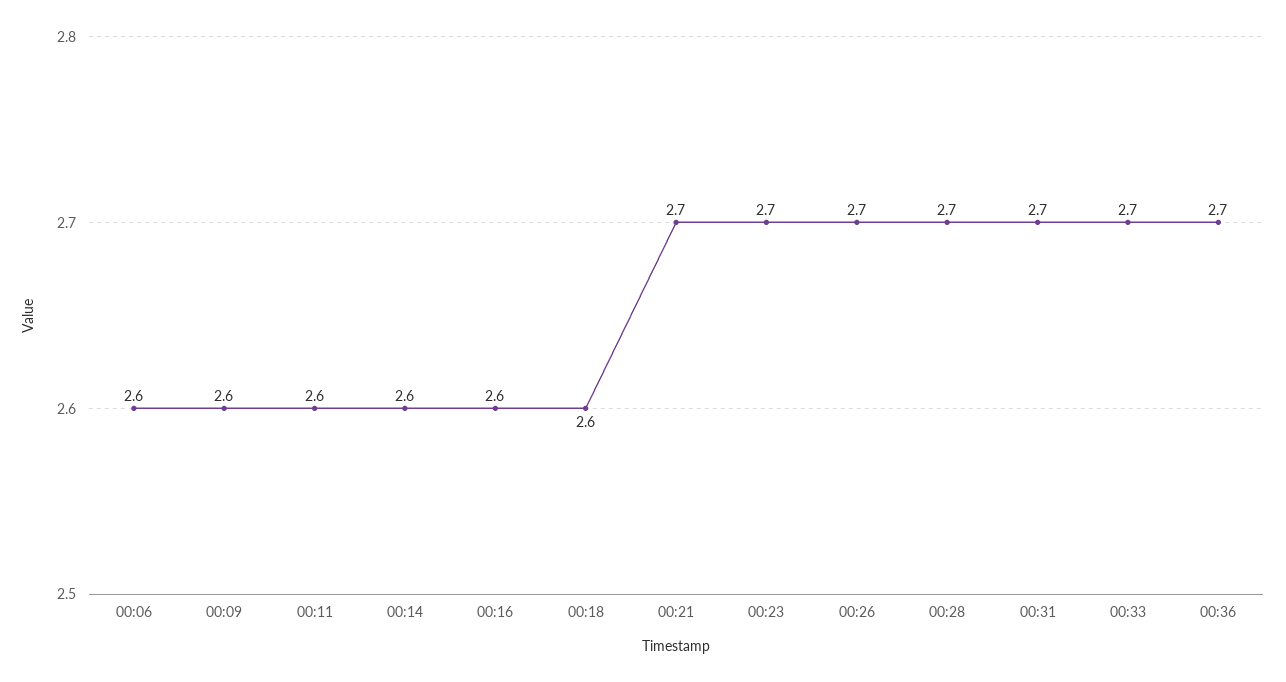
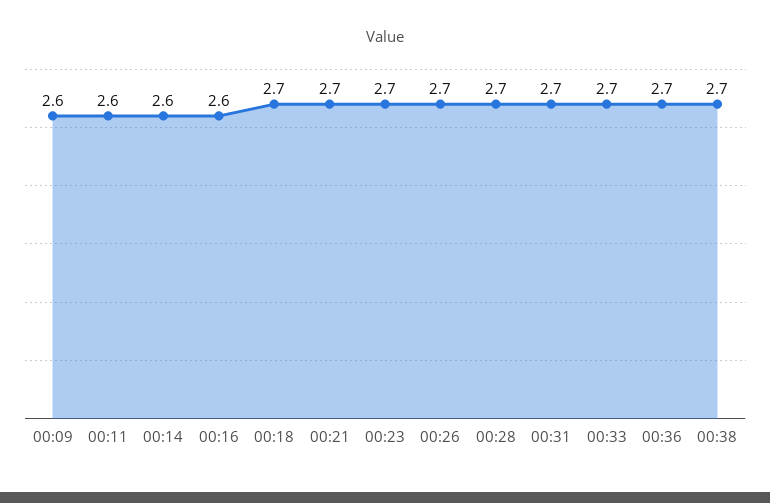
00:06: 2.6 -> none
00:18: 2.6 -> 2.7
00:38: none -> 2.7

